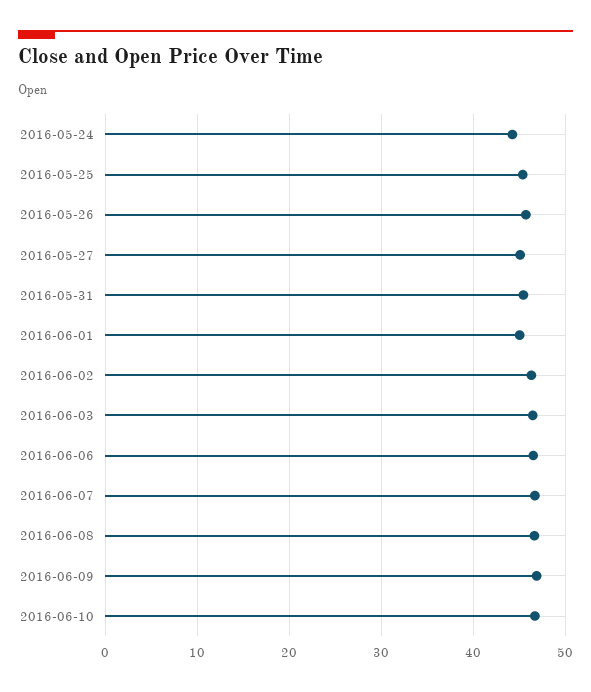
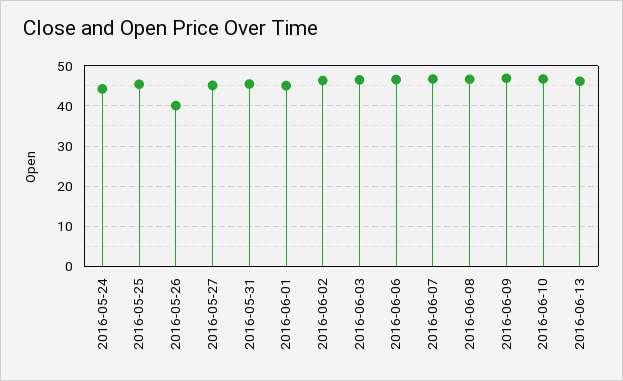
2016-05-26: 46 -> 40
2016-06-13: none -> 46

